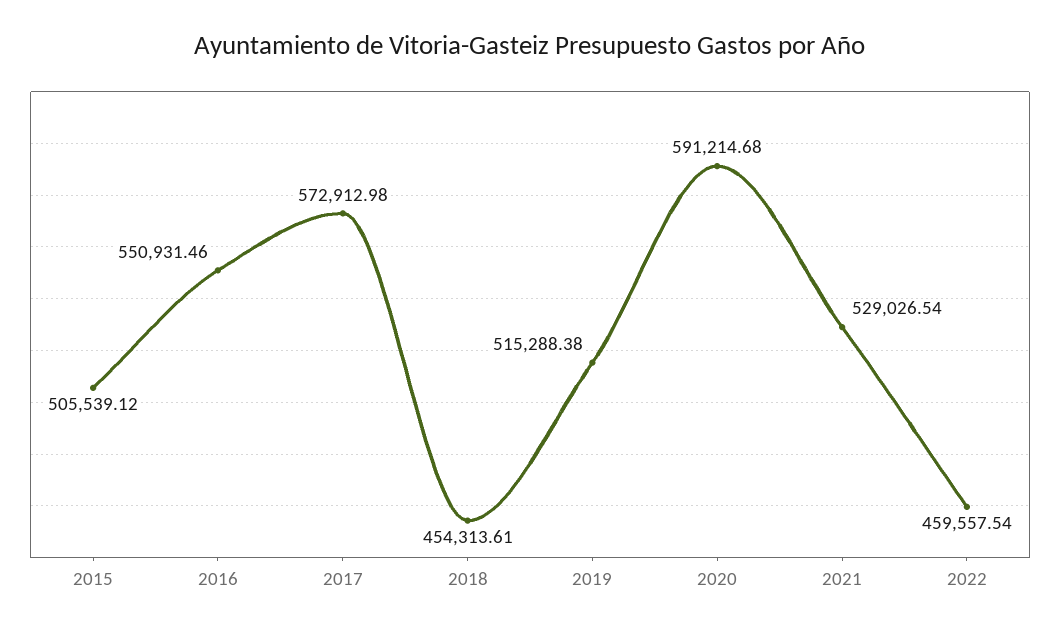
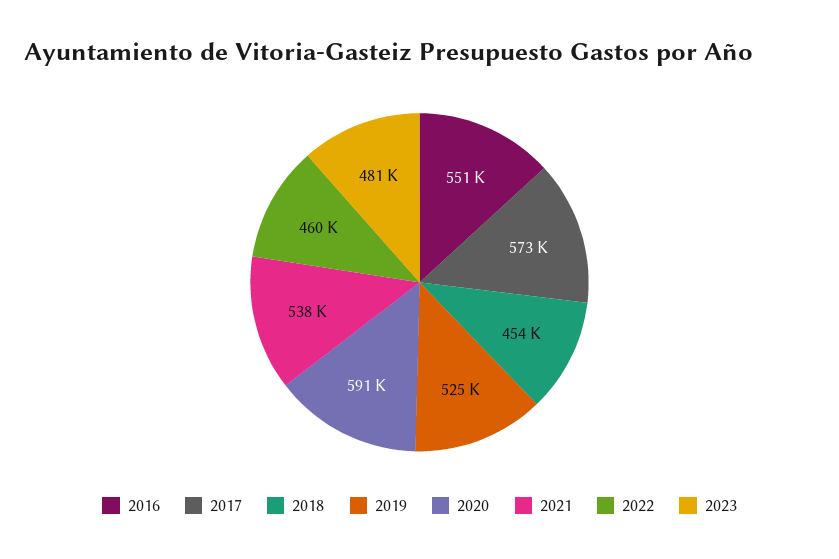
2015: 505539.12 -> none
2019: 515288.38 -> 525000
2021: 529026.54 -> 538000
2023: none -> 481000

